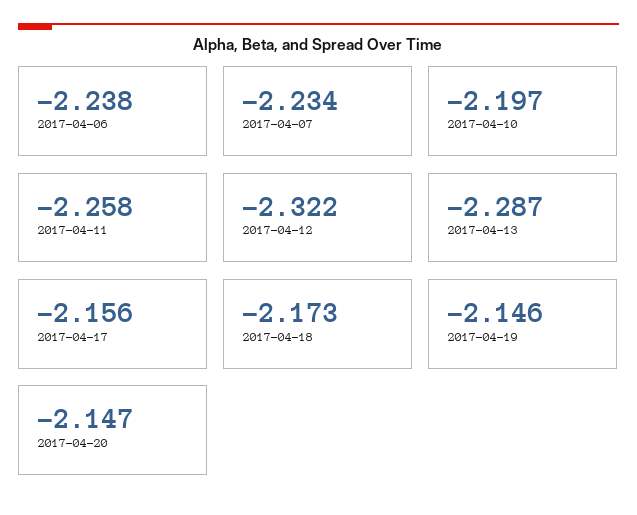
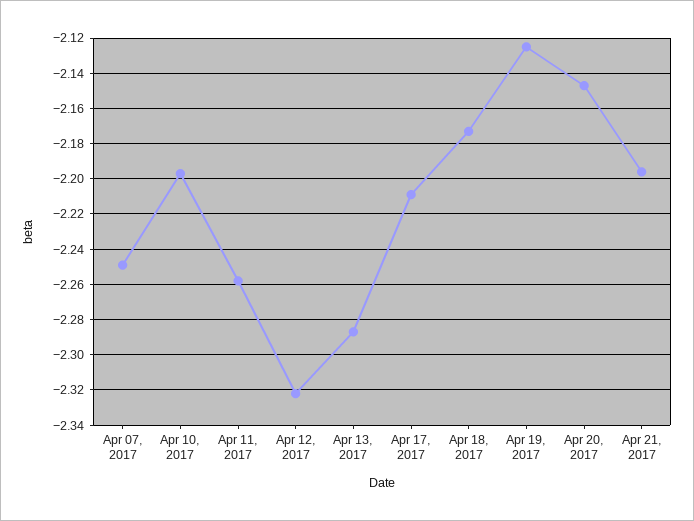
2017-04-06: -2.238 -> none
2017-04-07: -2.234 -> -2.25
2017-04-17: -2.156 -> -2.21
2017-04-19: -2.146 -> -2.125
Apr 21, 2017: none -> -2.195

